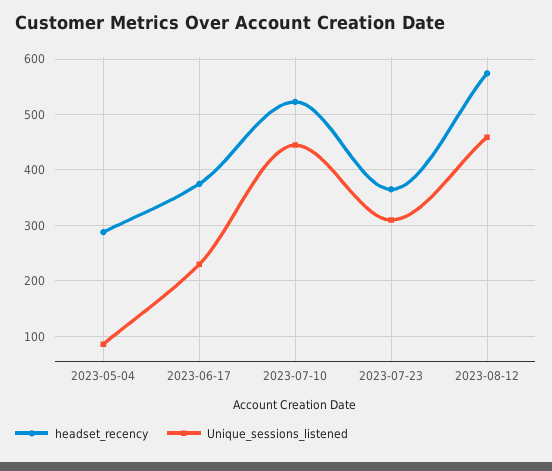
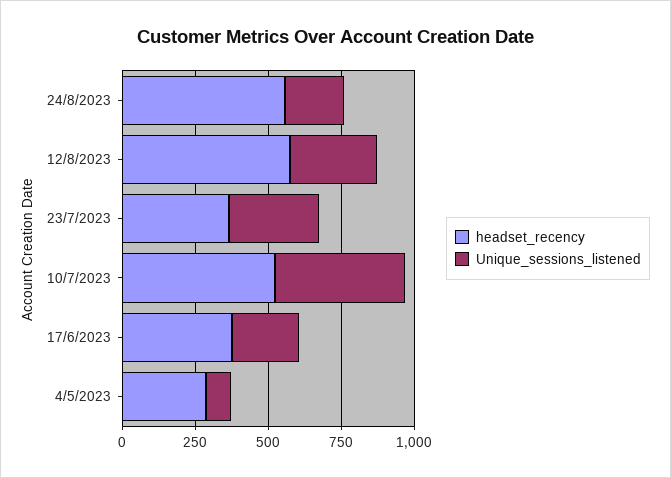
Unique_sessions_listened, 2023-08-12: 460 -> 300
headset_recency, 24/8/2023: none -> 550
Unique_sessions_listened, 24/8/2023: none -> 200

